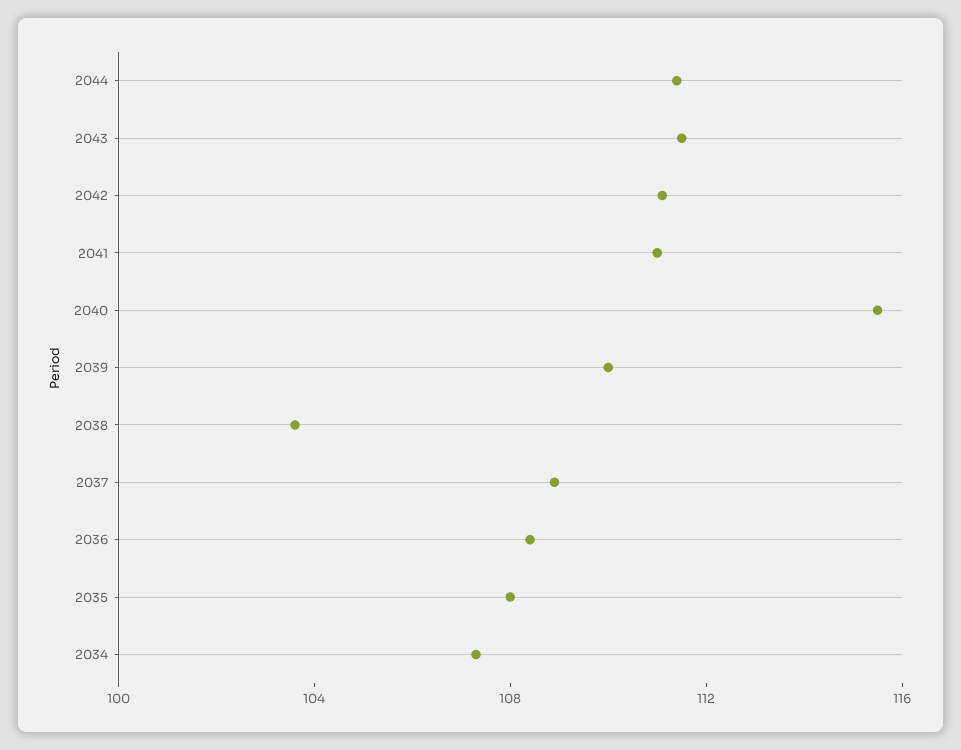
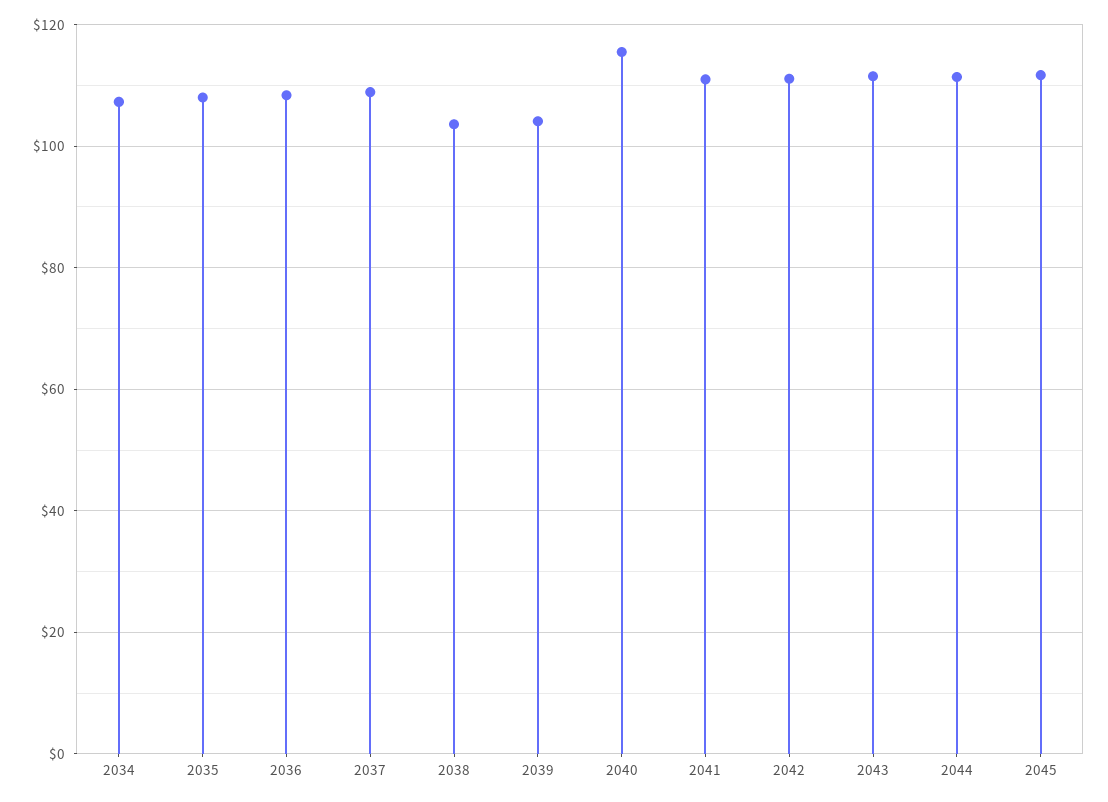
2039: 110 -> 104
2045: none -> 112

